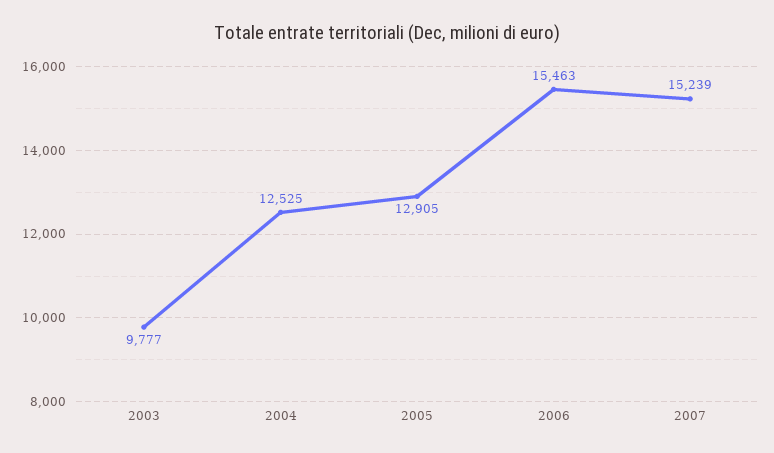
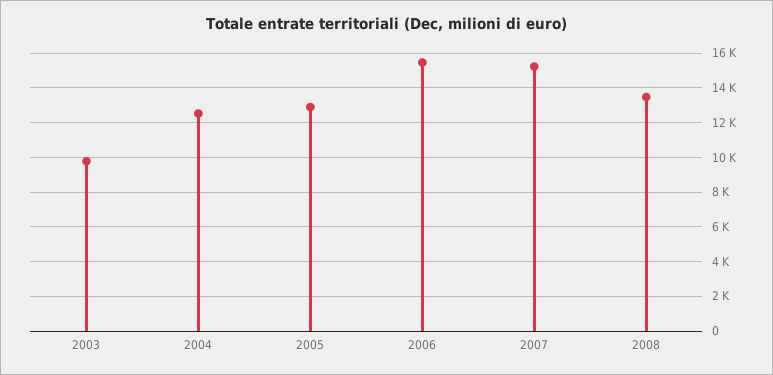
2008: none -> 13500

